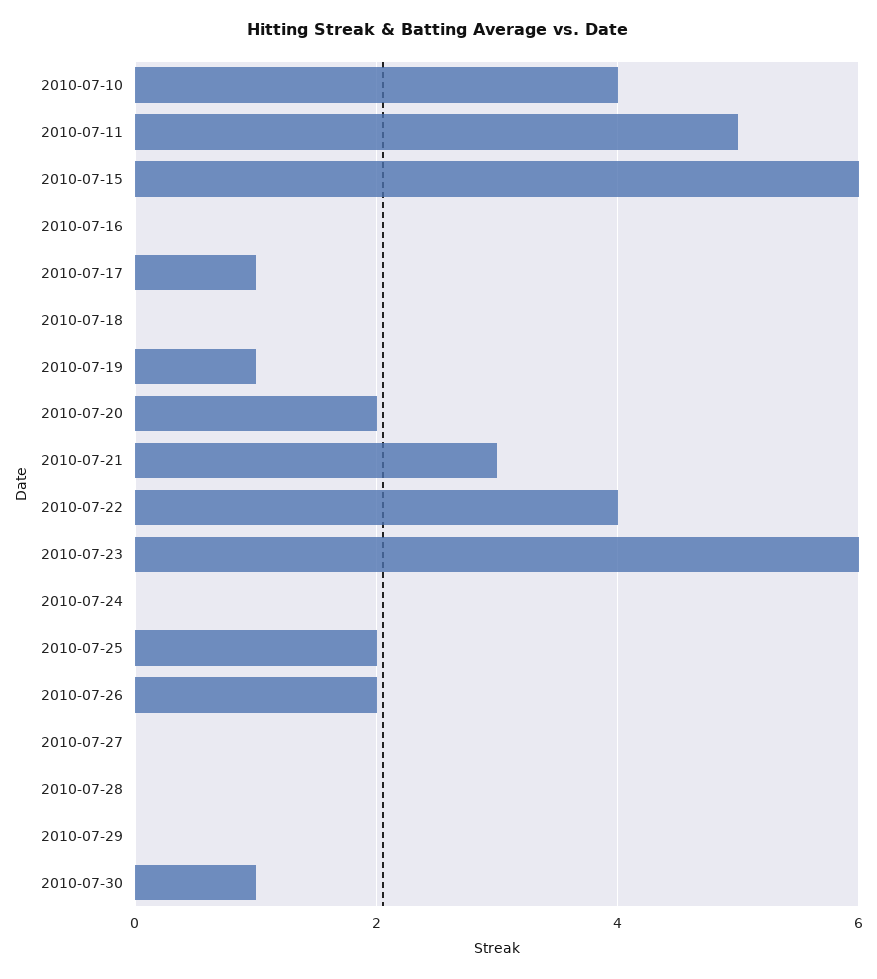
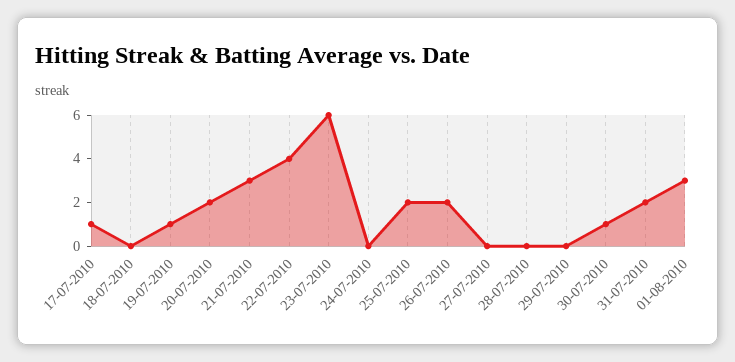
2010-07-10: 4 -> none
2010-07-11: 5 -> none
2010-07-15: 6 -> none
2010-07-16: 0 -> none
31-07-2010: none -> 2
01-08-2010: none -> 3

